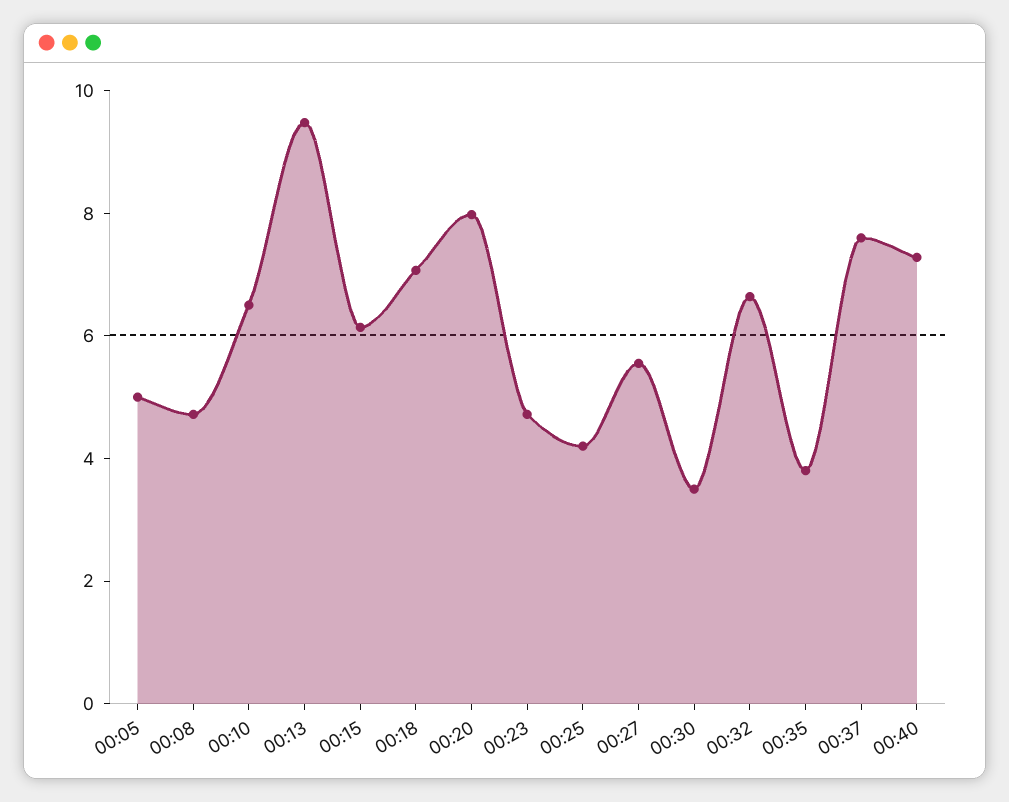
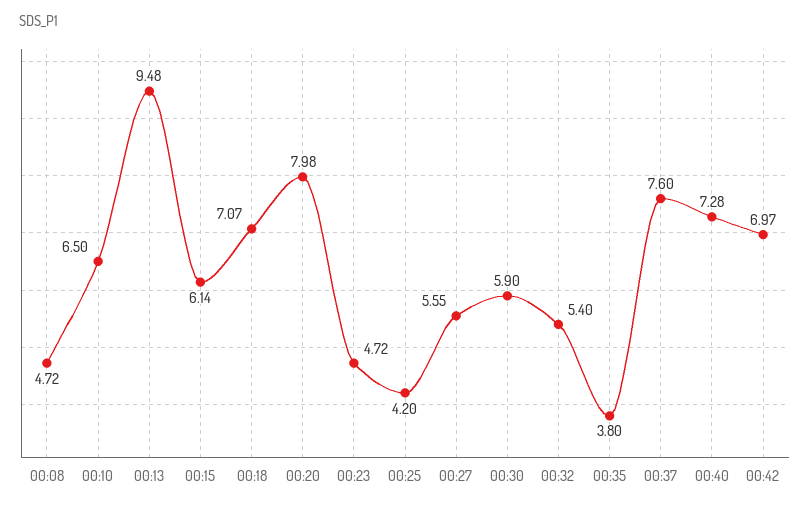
00:05: 5 -> none
00:30: 3.5 -> 5.9
00:32: 6.5 -> 5.4
00:42: none -> 6.97

